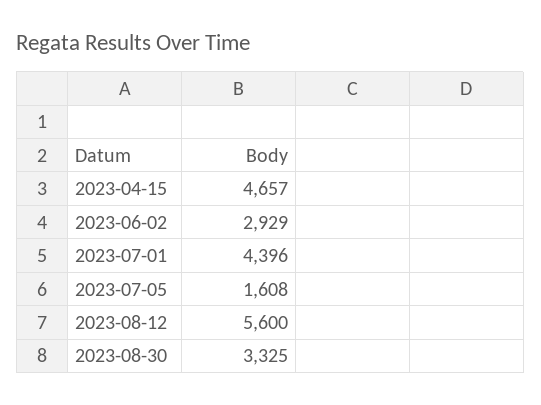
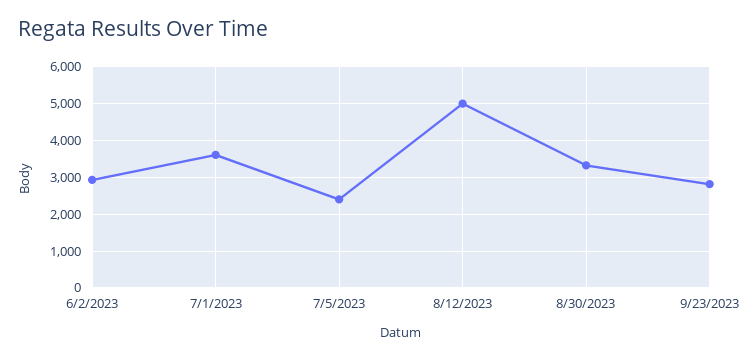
2023-04-15: 4657 -> none
2023-07-01: 4396 -> 3600
2023-07-05: 1608 -> 2400
2023-08-12: 5600 -> 5000
9/23/2023: none -> 2800

